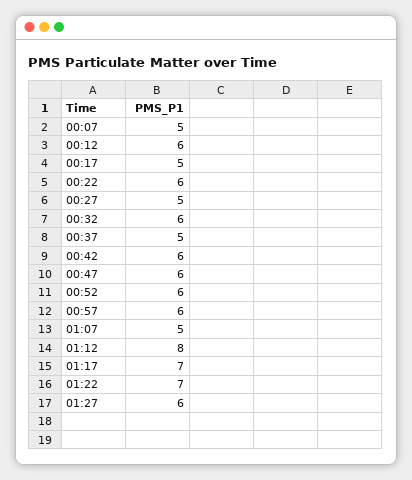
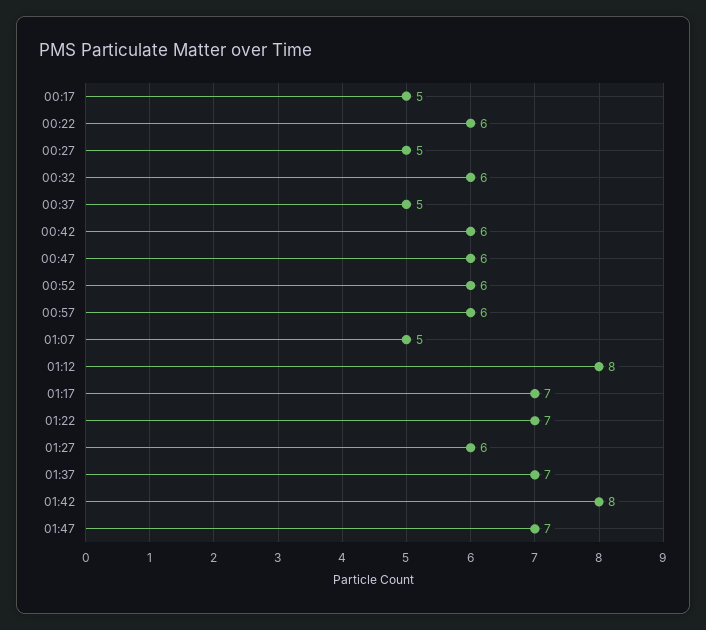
00:07: 5 -> none
00:12: 6 -> none
01:37: none -> 7
01:42: none -> 8
01:47: none -> 7

